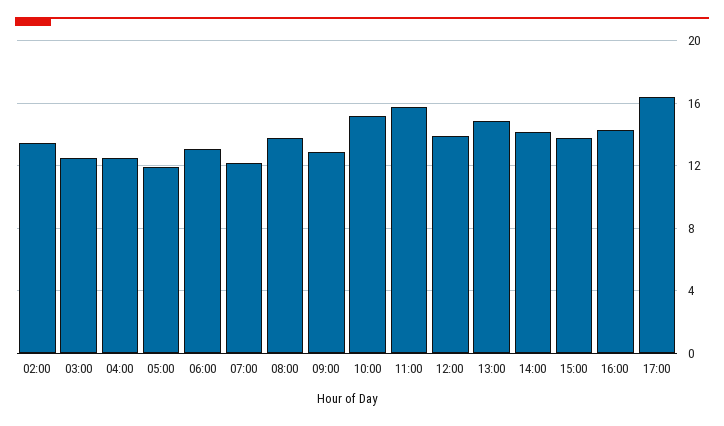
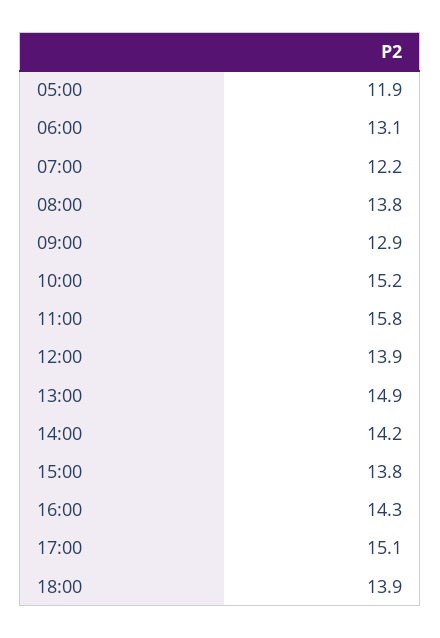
02:00: 13.5 -> none
03:00: 12.5 -> none
04:00: 12.5 -> none
17:00: 16.5 -> 15.1
18:00: none -> 13.9

